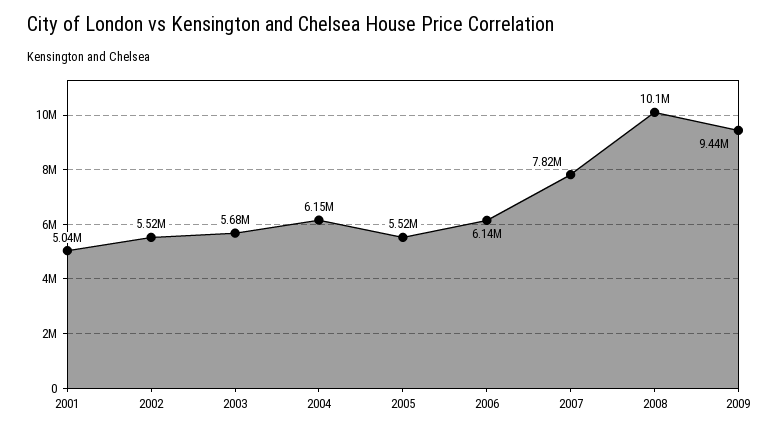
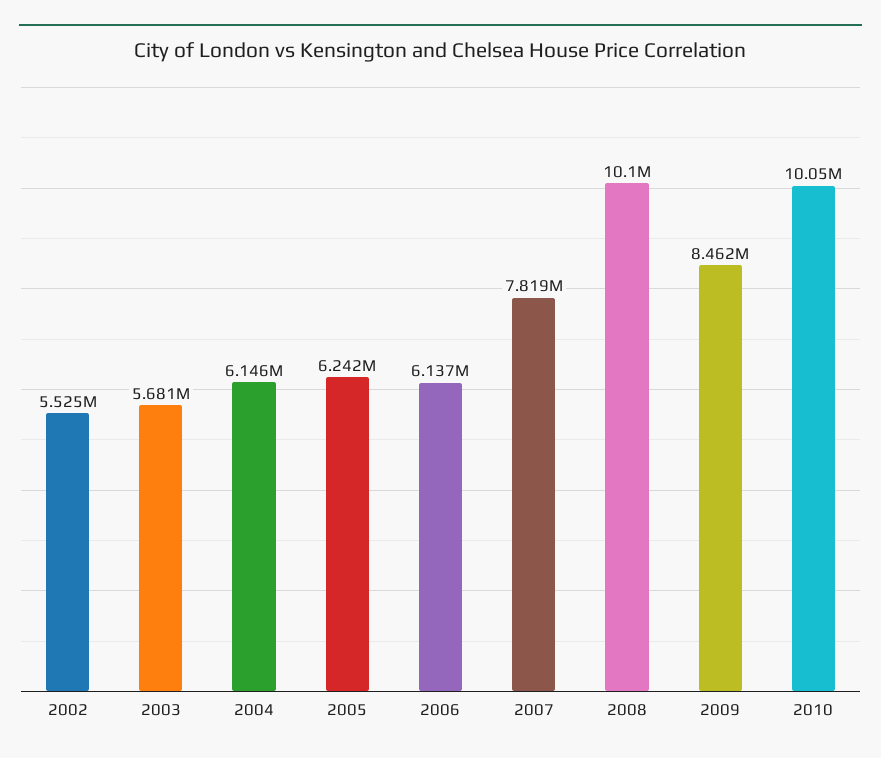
2001: 5040000 -> none
2005: 5520000 -> 6242000
2009: 9440000 -> 8462000
2010: none -> 10050000

